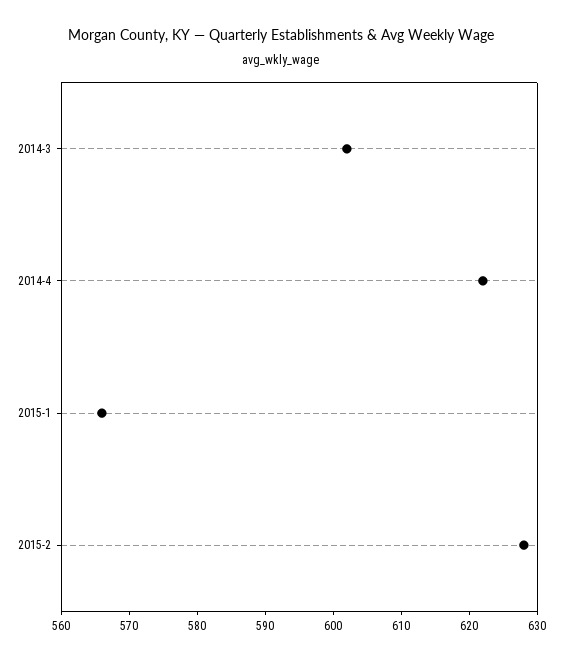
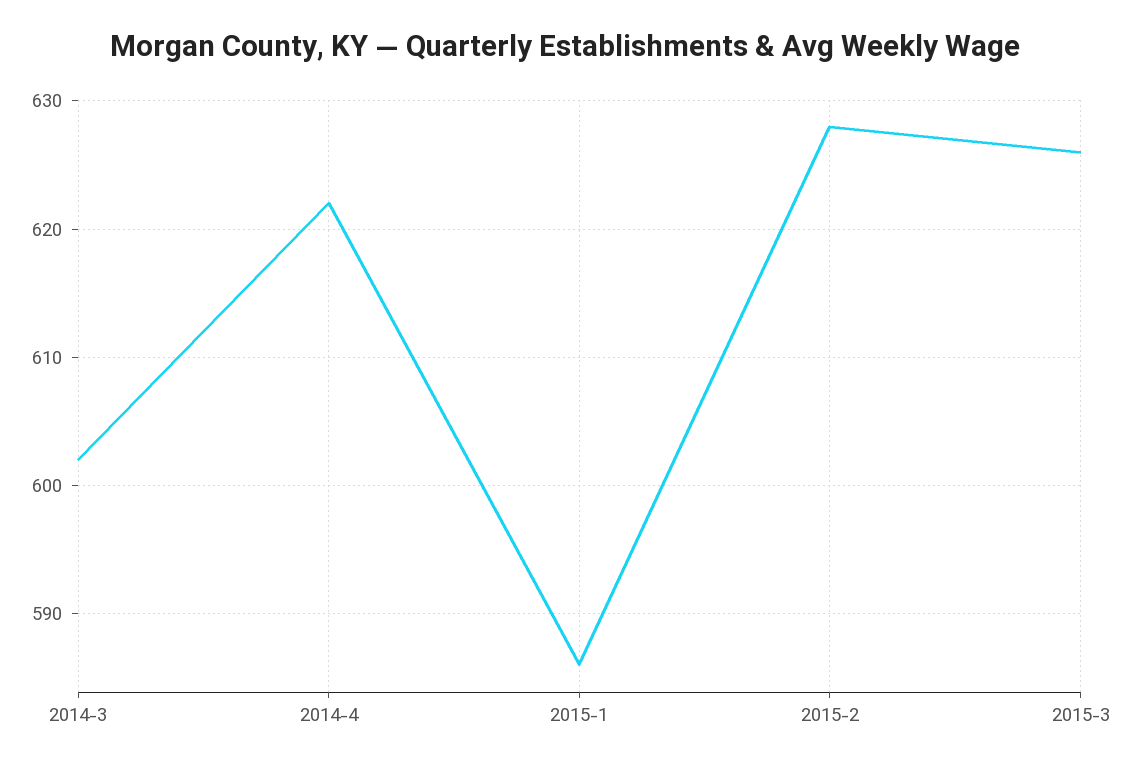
2015-1: 565 -> 586
2015-3: none -> 626

